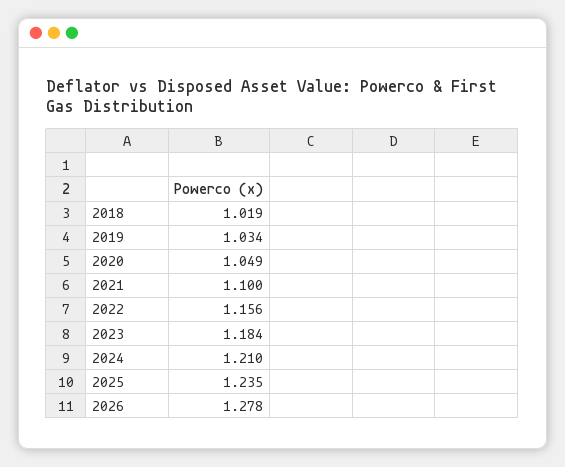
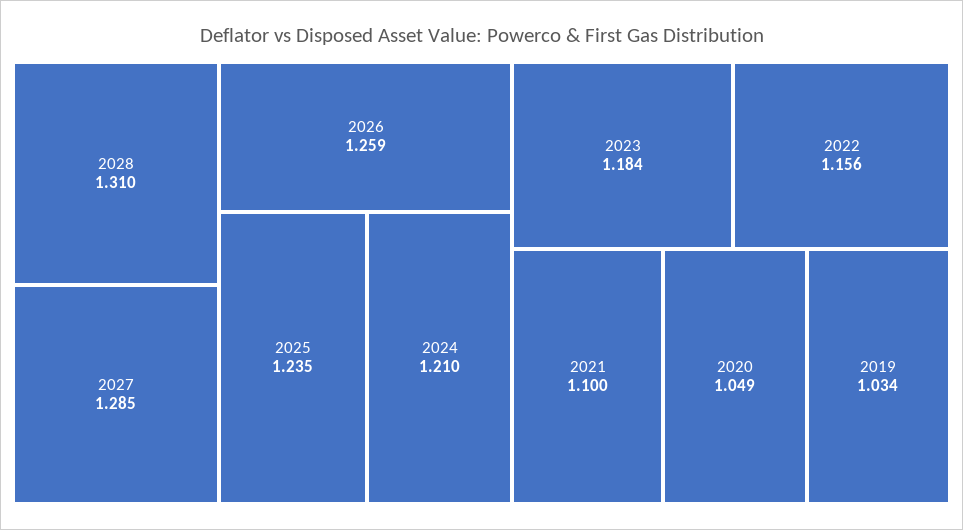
2018: 1.019 -> none
2026: 1.278 -> 1.259
2028: none -> 1.31
2027: none -> 1.285

